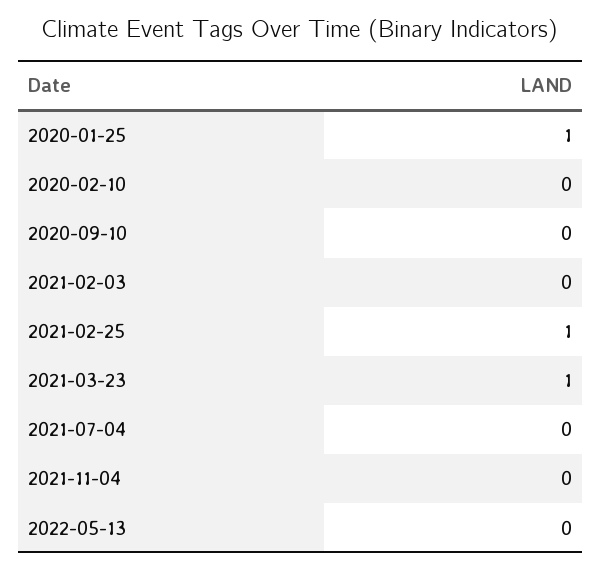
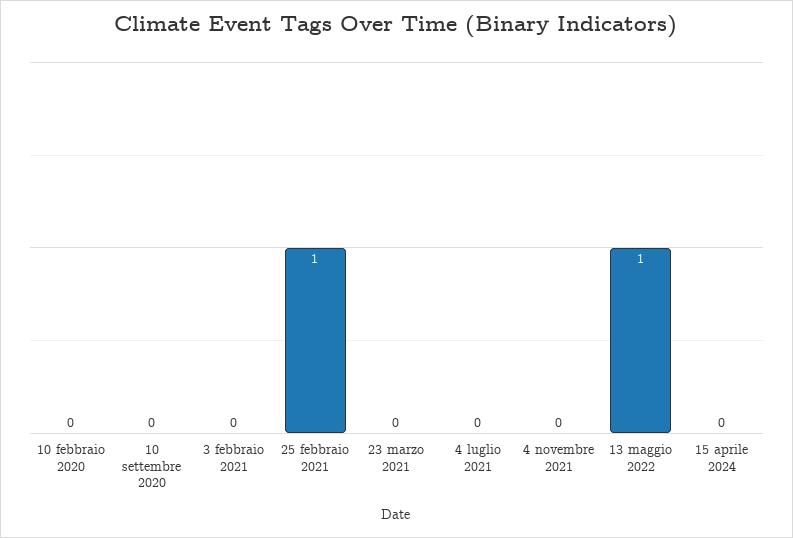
2020-01-25: 1 -> none
2021-03-23: 1 -> 0
2022-05-13: 0 -> 1
15 aprile 2024: none -> 0

